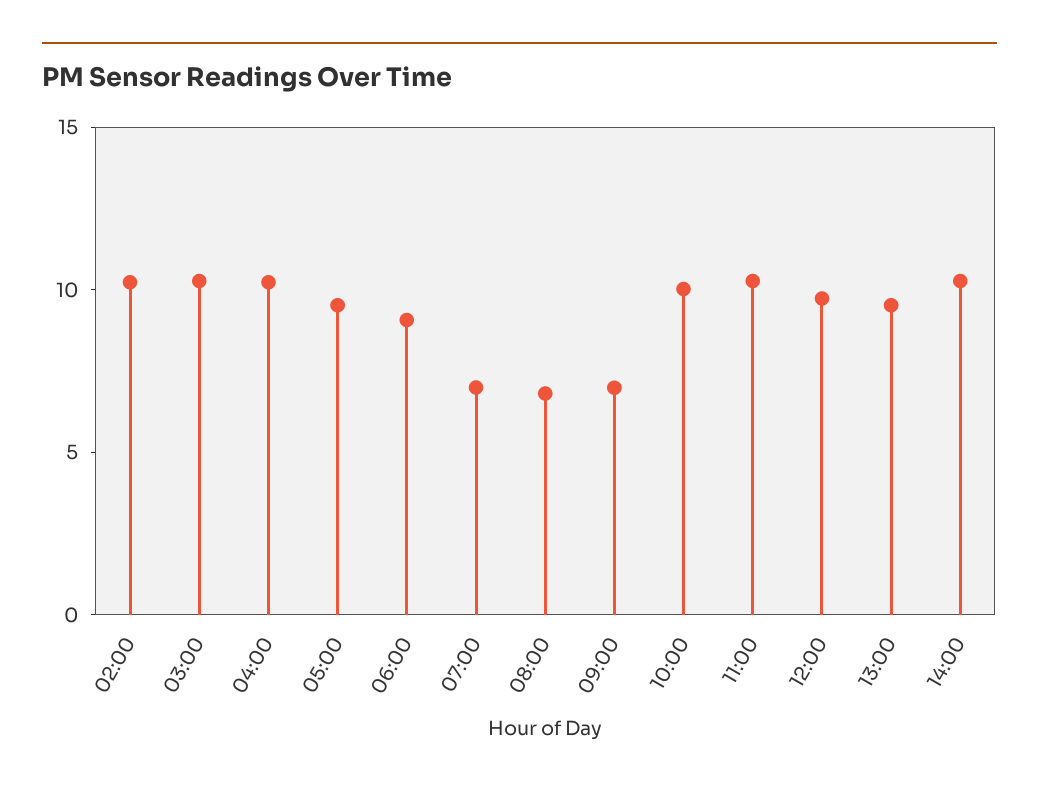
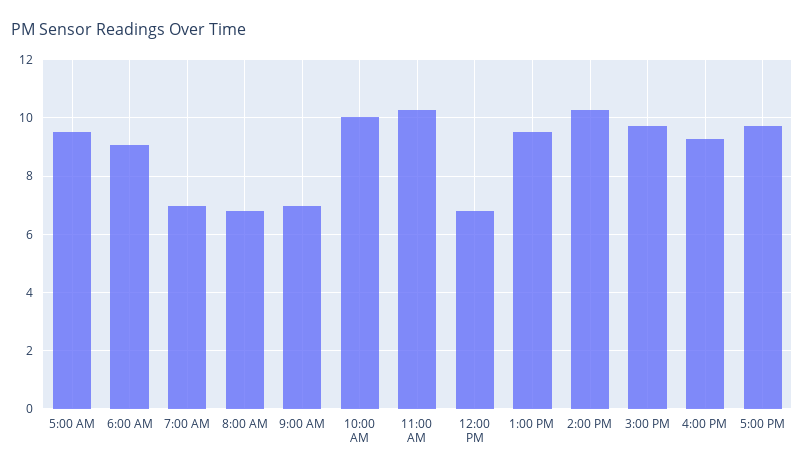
02:00: 10 -> none
03:00: 10 -> none
04:00: 10 -> none
12:00: 10 -> 6.75
3:00 PM: none -> 9.75
4:00 PM: none -> 9.25
5:00 PM: none -> 9.75

